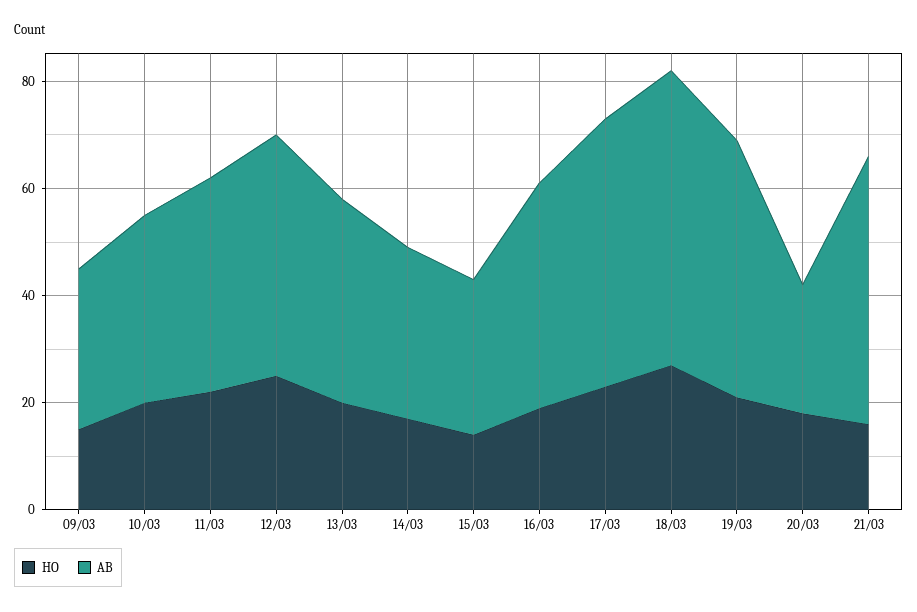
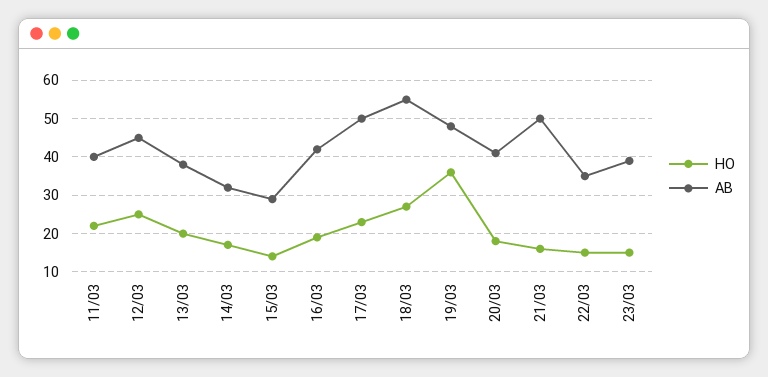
HO, 09/03: 15 -> none
AB, 09/03: 30 -> none
HO, 10/03: 20 -> none
AB, 10/03: 35 -> none
HO, 19/03: 20 -> 35
AB, 20/03: 25 -> 40
HO, 22/03: none -> 15
AB, 22/03: none -> 35
HO, 23/03: none -> 15
AB, 23/03: none -> 40

